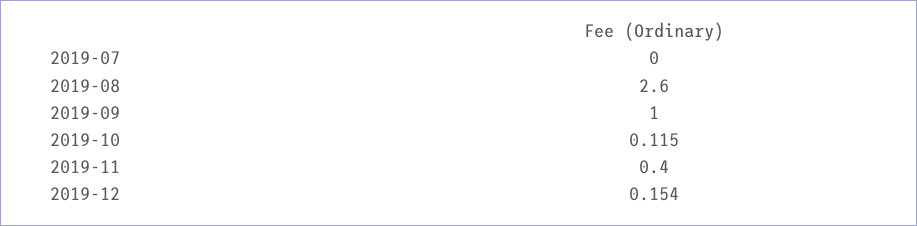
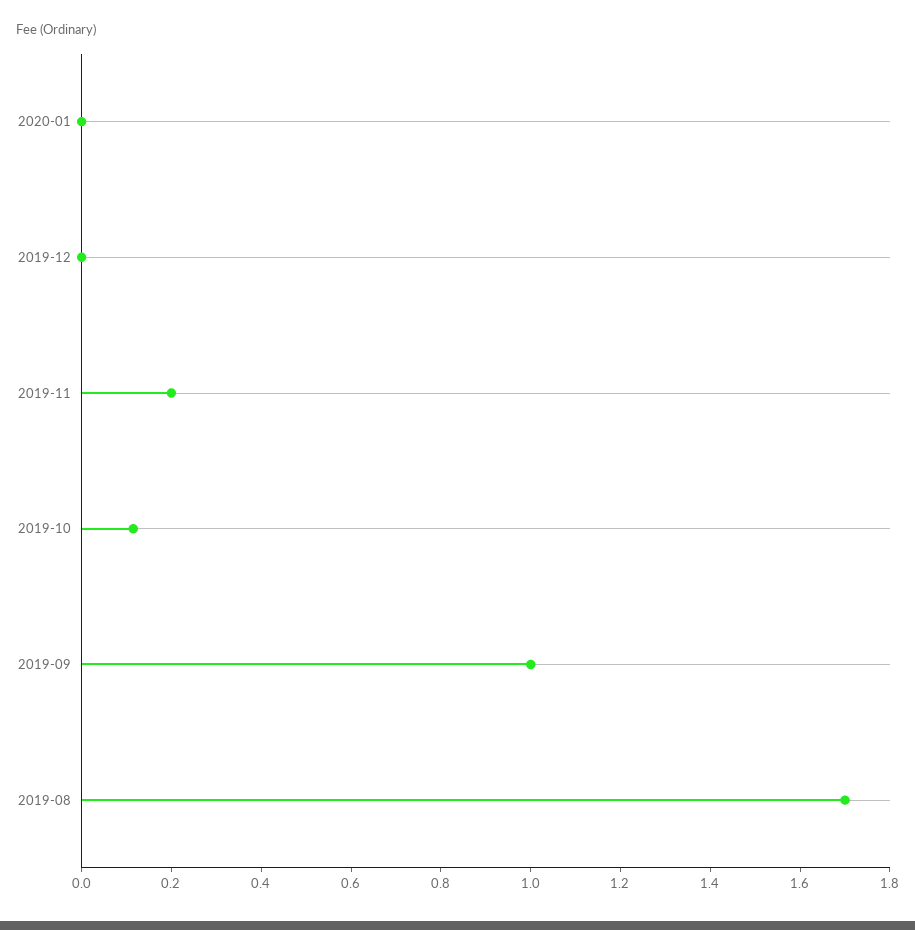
2019-07: 0 -> none
2019-08: 2.6 -> 1.7
2019-11: 0.4 -> 0.2
2019-12: 0.154 -> 0
2020-01: none -> 0

